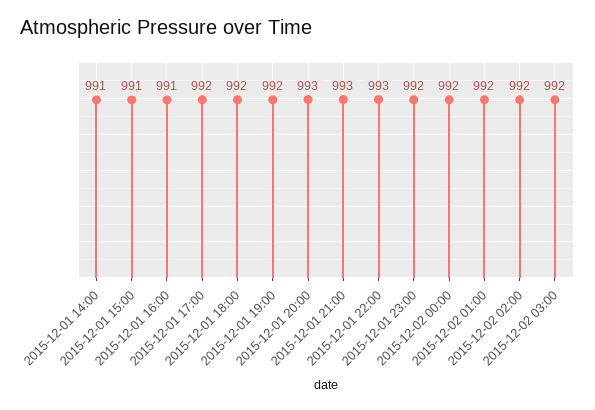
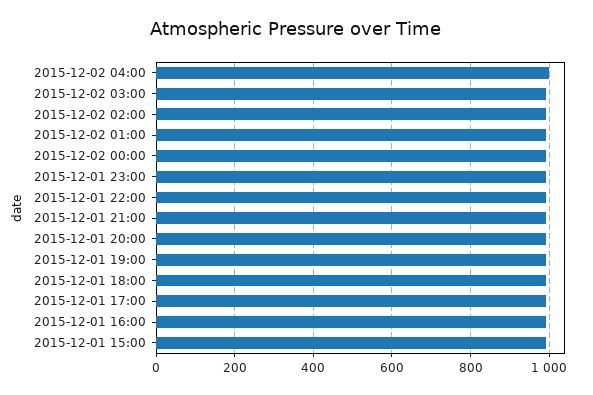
2015-12-01 14:00: 991 -> none
2015-12-02 04:00: none -> 1000

